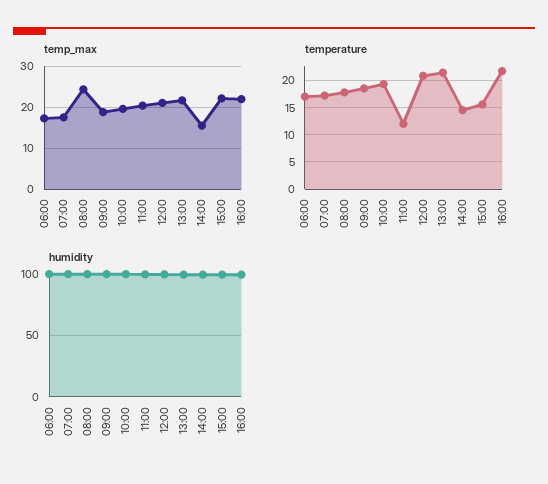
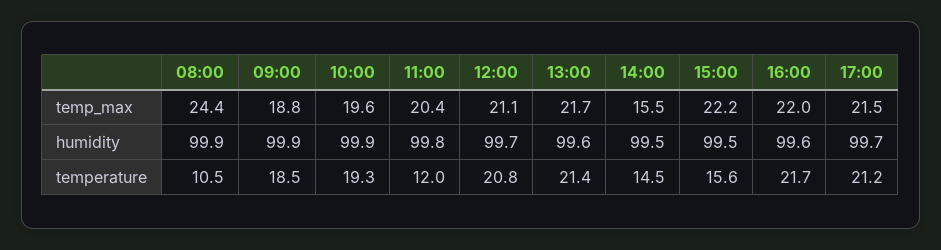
temp_max, 06:00: 18 -> none
temp_max, 07:00: 18 -> none
temperature, 06:00: 17.5 -> none
temperature, 07:00: 17.5 -> none
temperature, 08:00: 17.5 -> 10.5
humidity, 06:00: 100 -> none
humidity, 07:00: 100 -> none
temp_max, 17:00: none -> 21.5
humidity, 17:00: none -> 99.7
temperature, 17:00: none -> 21.2

